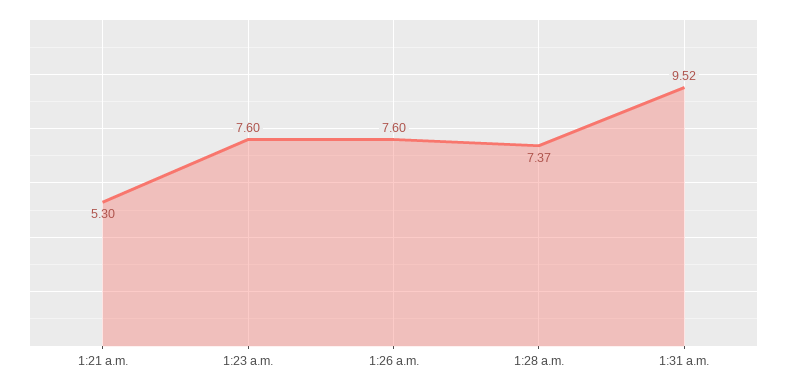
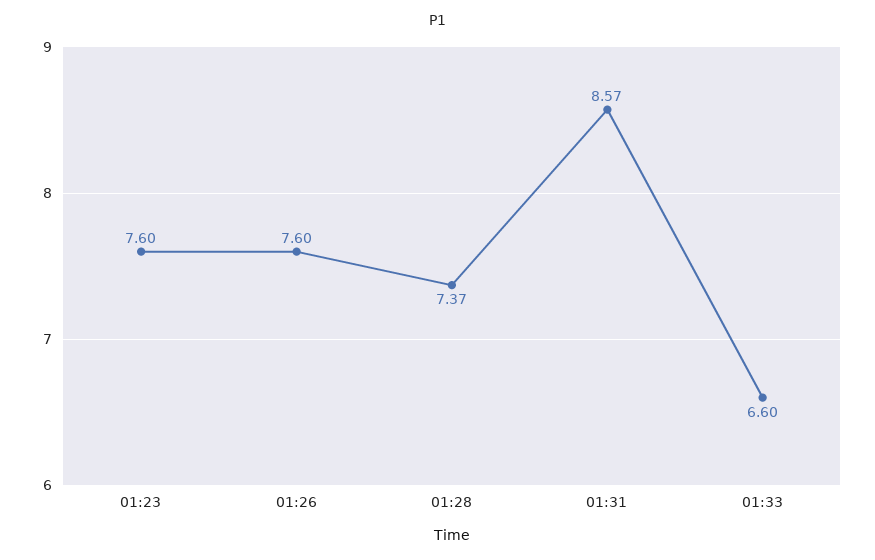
1:21 a.m.: 5.3 -> none
1:31 a.m.: 9.52 -> 8.57
01:33: none -> 6.6

